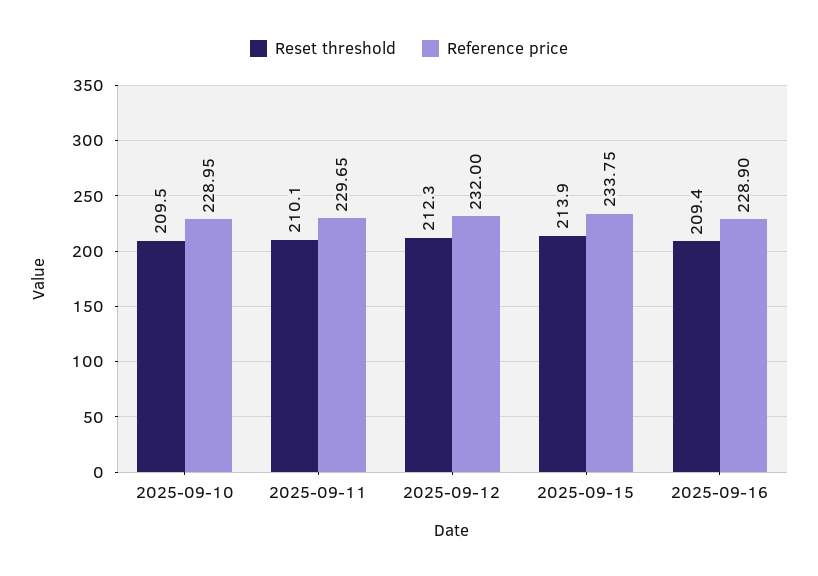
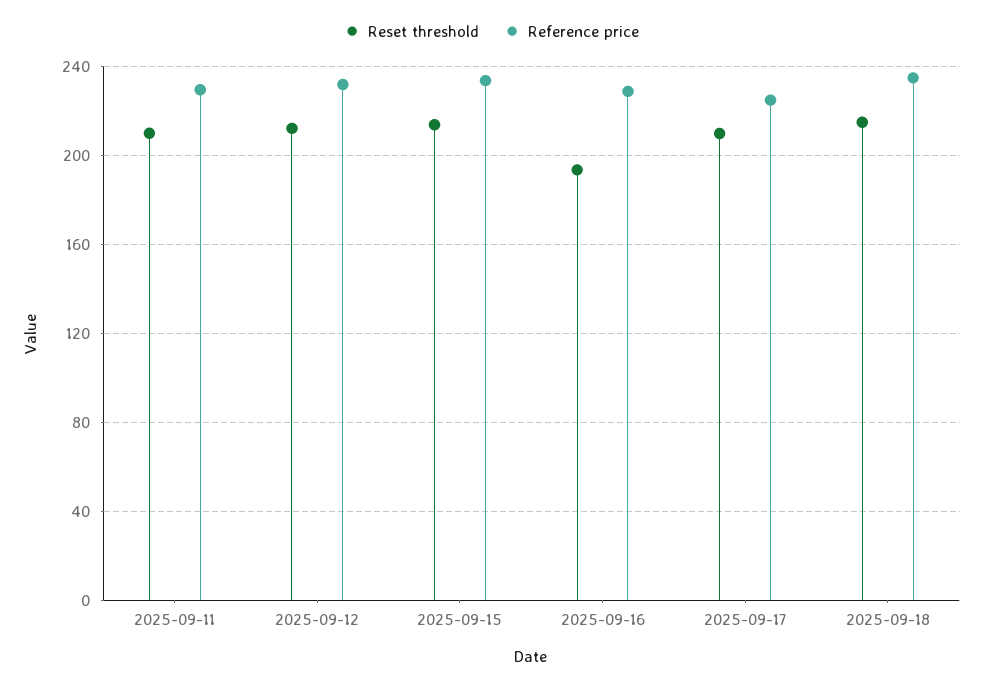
Reset threshold, 2025-09-10: 209.5 -> none
Reference price, 2025-09-10: 228.95 -> none
Reset threshold, 2025-09-16: 209.4 -> 195
Reset threshold, 2025-09-17: none -> 210
Reference price, 2025-09-17: none -> 225
Reset threshold, 2025-09-18: none -> 215
Reference price, 2025-09-18: none -> 235

